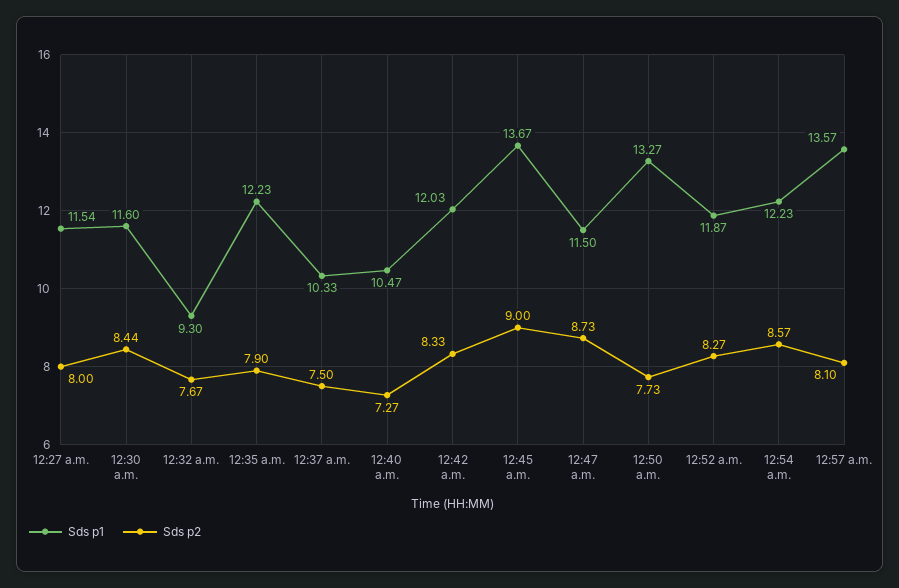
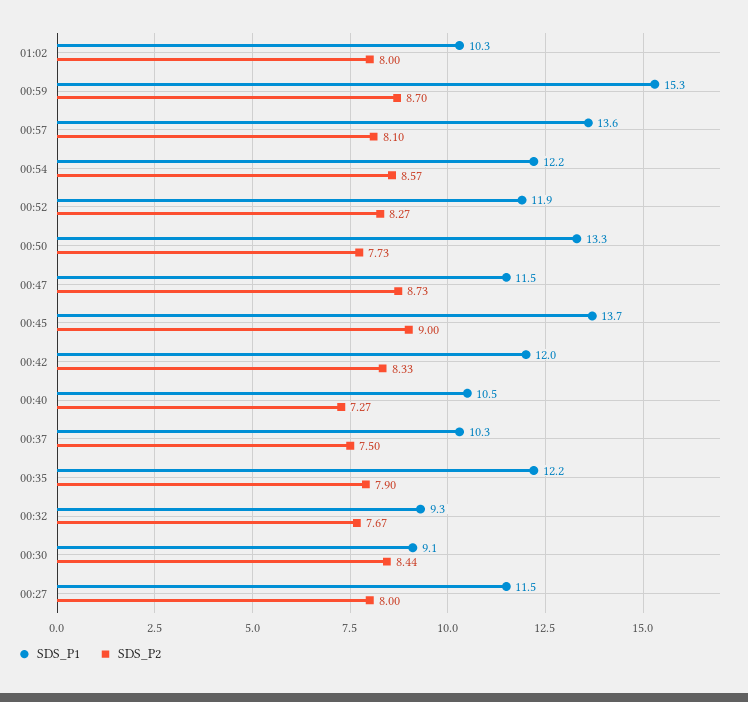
Sds p1, 12:30 a.m.: 11.6 -> 9.1
Sds p1, 01:02: none -> 10.3
Sds p2, 01:02: none -> 8
Sds p1, 00:59: none -> 15.3
Sds p2, 00:59: none -> 8.7

